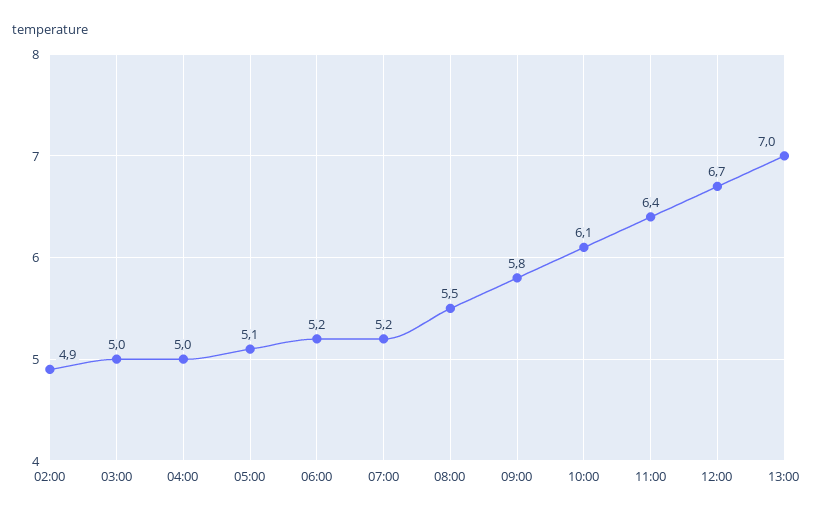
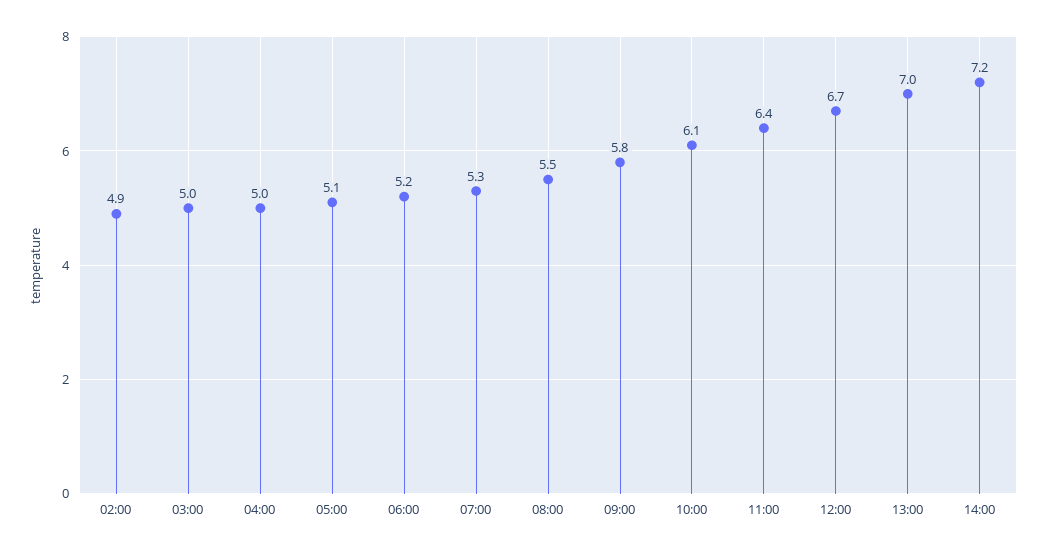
07:00: 5.2 -> 5.3
14:00: none -> 7.2

